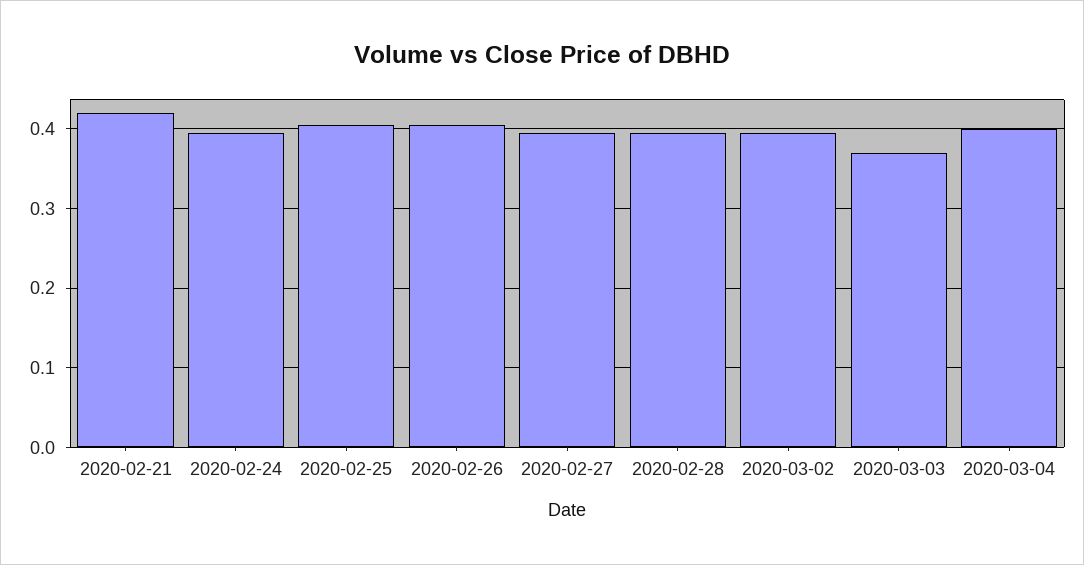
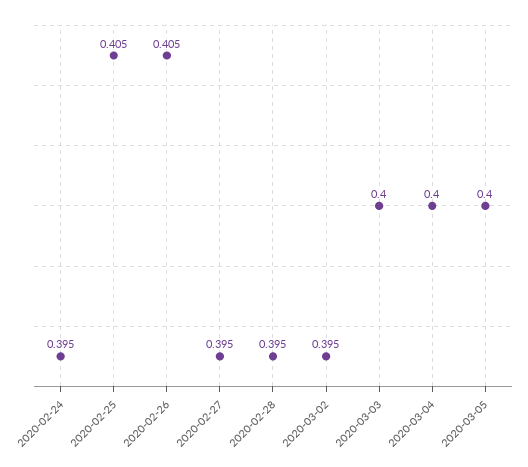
2020-02-21: 0.42 -> none
2020-03-03: 0.37 -> 0.4
2020-03-05: none -> 0.4

